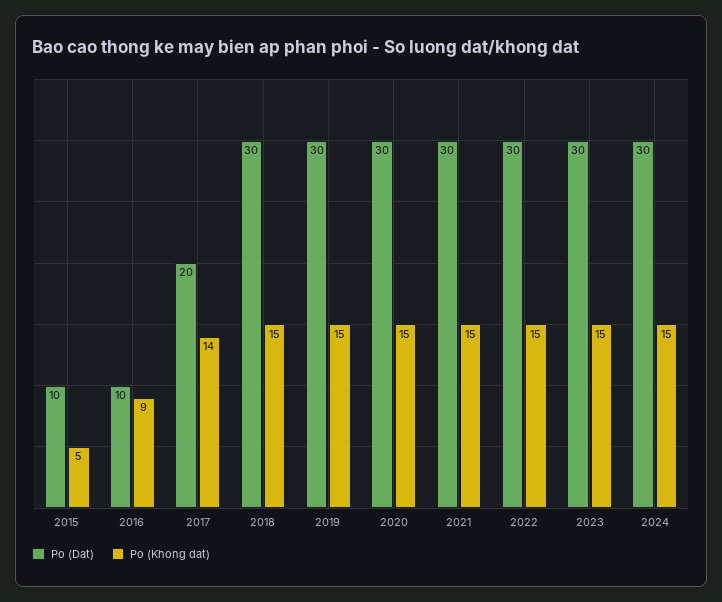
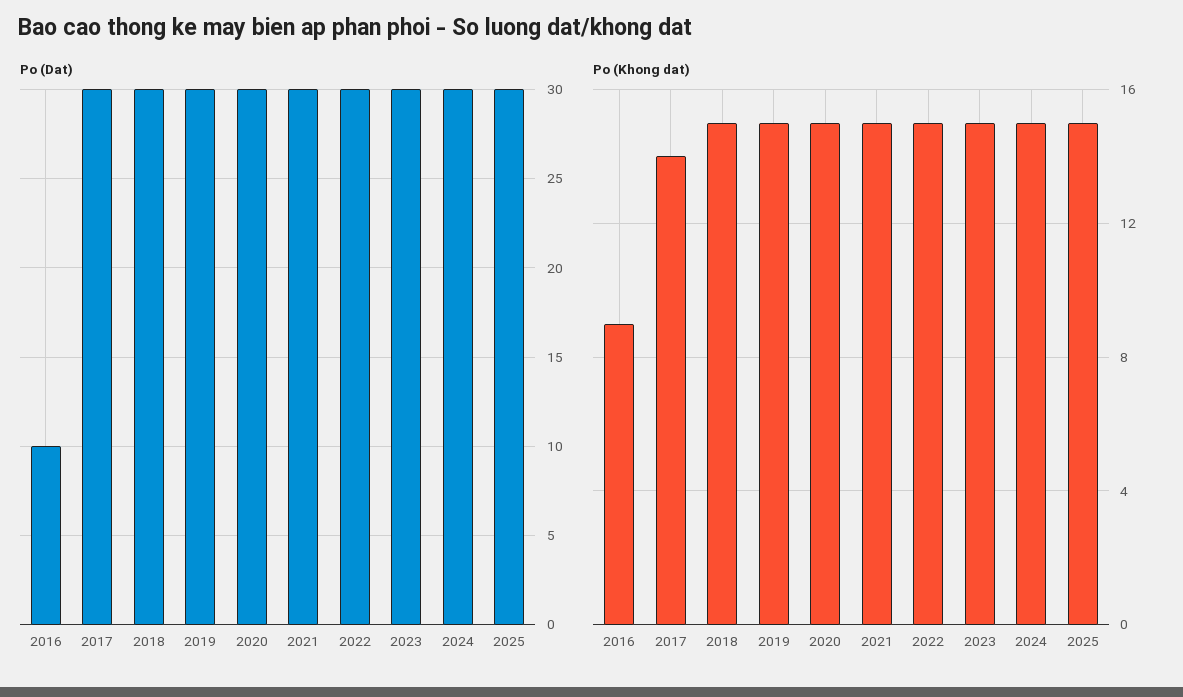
Po (Dat), 2015: 10 -> none
Po (Khong dat), 2015: 5 -> none
Po (Dat), 2017: 20 -> 30
Po (Dat), 2025: none -> 30
Po (Khong dat), 2025: none -> 15

